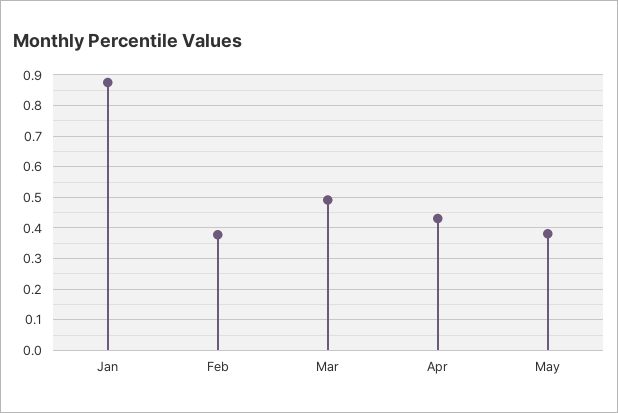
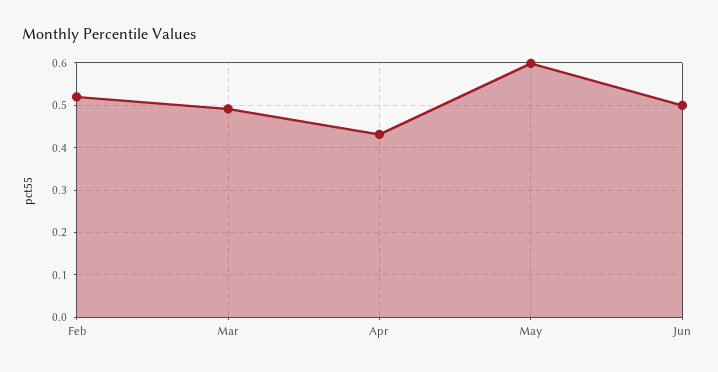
Jan: 0.88 -> none
Feb: 0.38 -> 0.52
May: 0.38 -> 0.6
Jun: none -> 0.5

